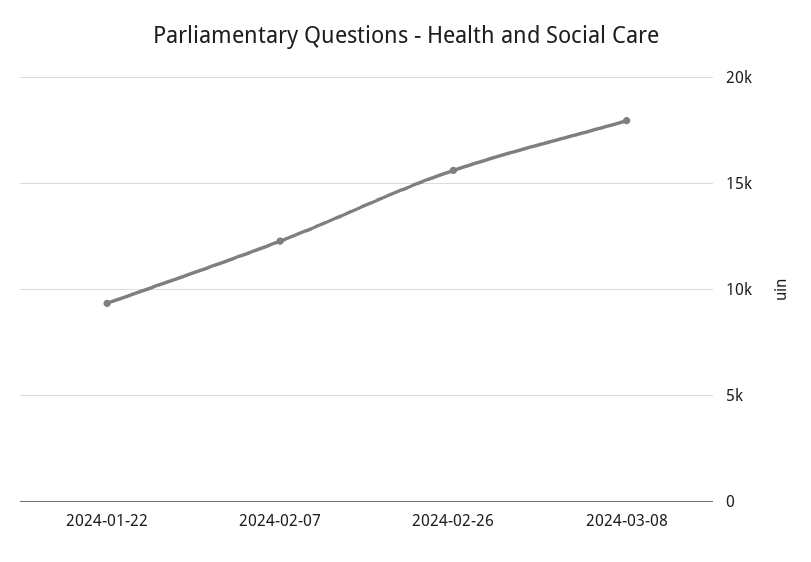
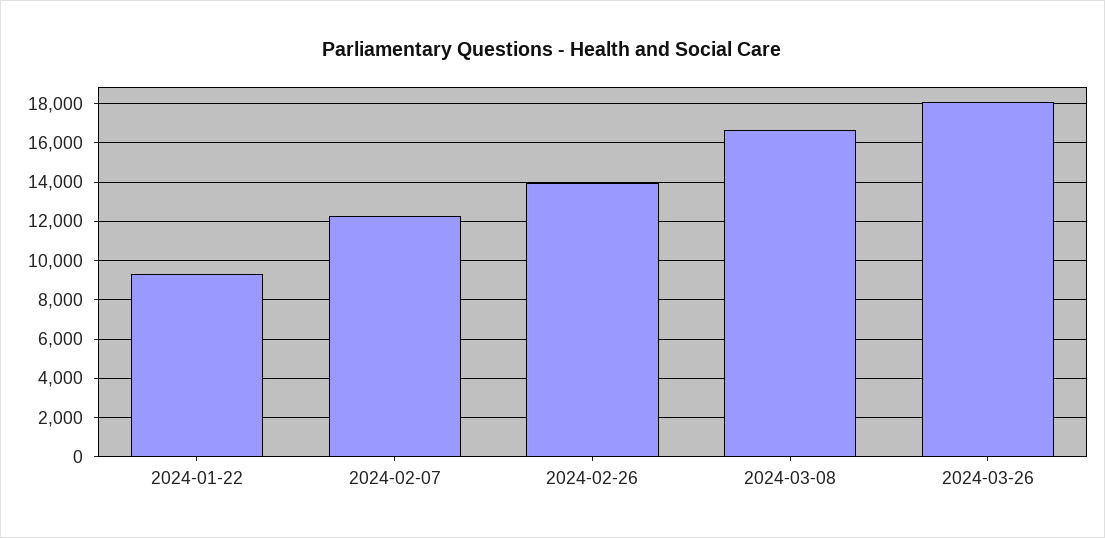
2024-02-26: 15500 -> 14000
2024-03-08: 18000 -> 16500
2024-03-26: none -> 18000

